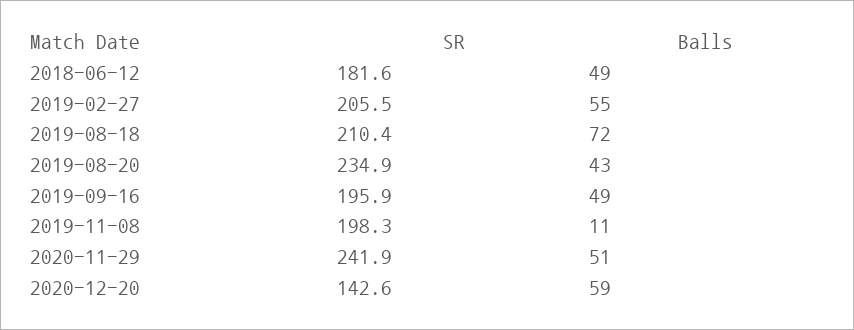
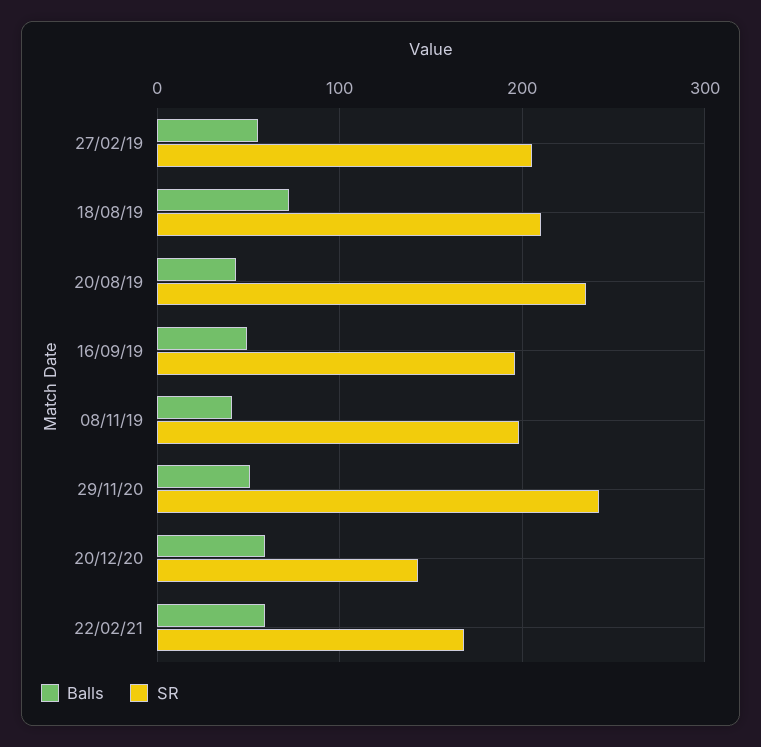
SR, 2018-06-12: 181.6 -> none
Balls, 2018-06-12: 49 -> none
Balls, 2019-11-08: 11 -> 40
Balls, 22/02/21: none -> 60
SR, 22/02/21: none -> 170

